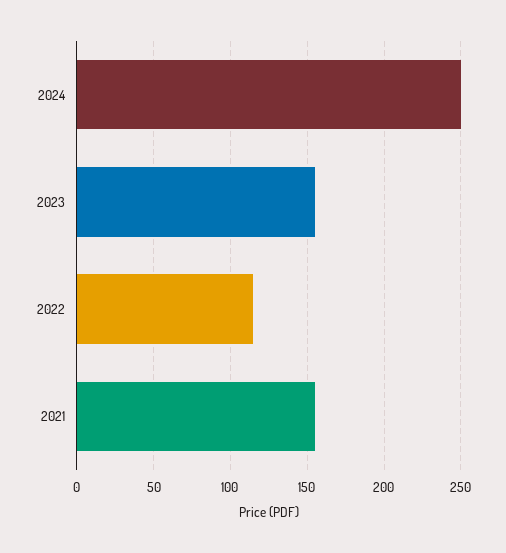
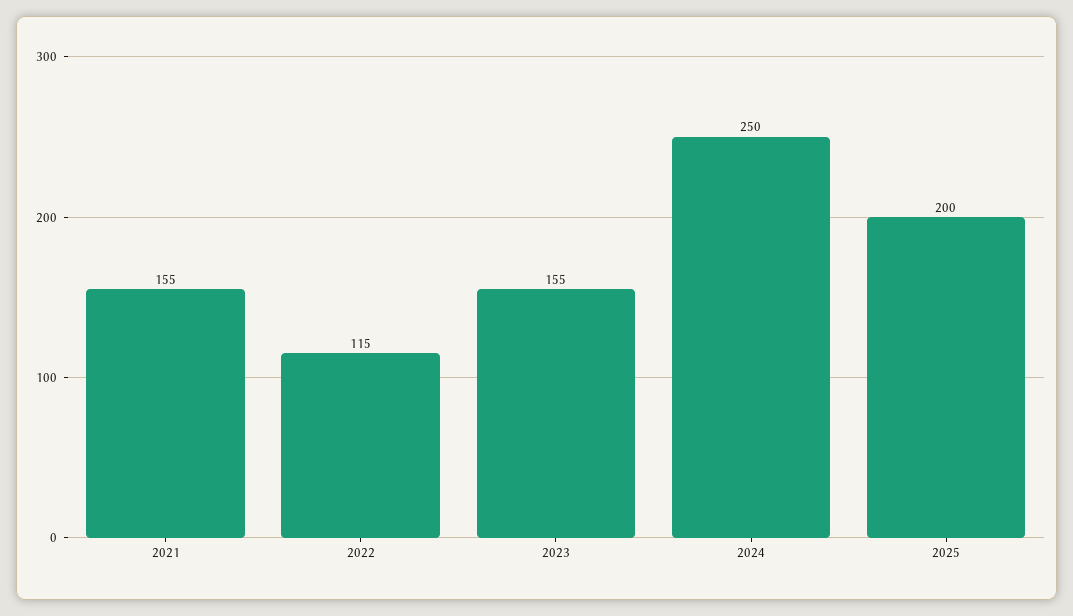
2025: none -> 200

